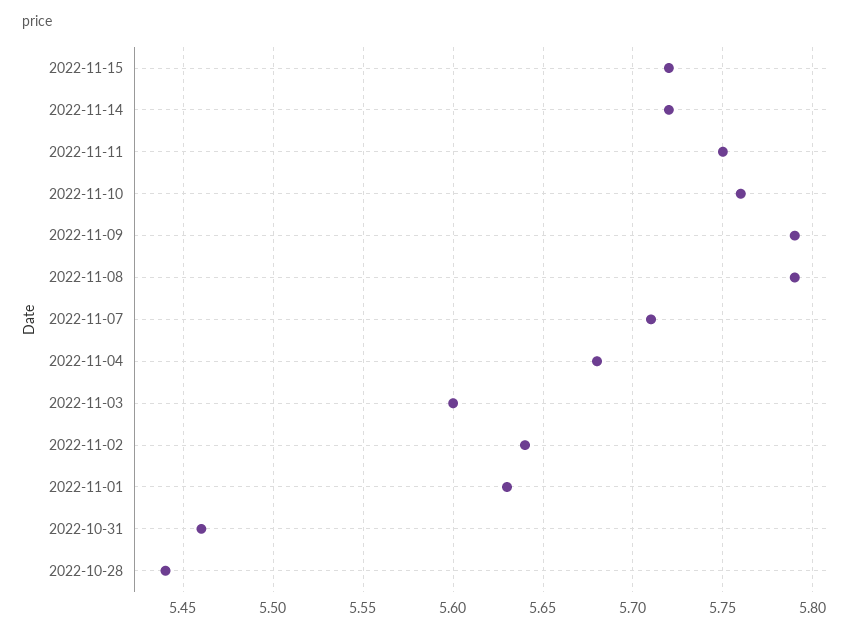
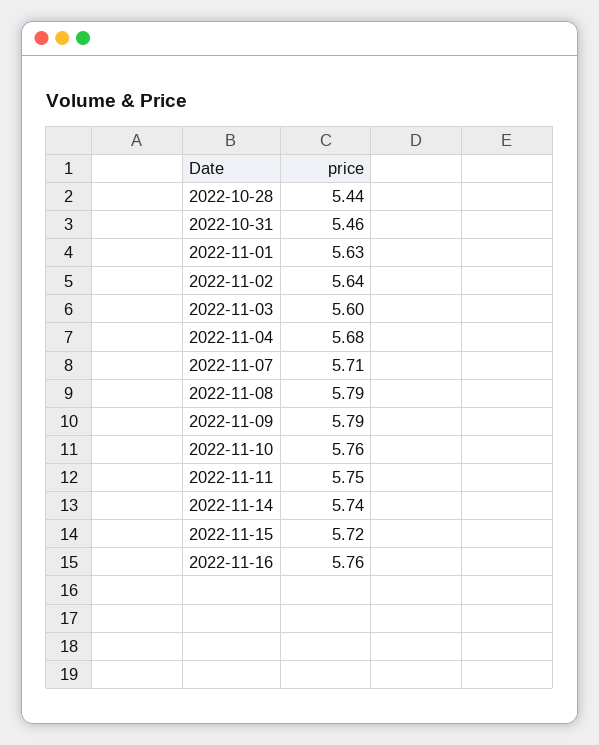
2022-11-14: 5.72 -> 5.74
2022-11-16: none -> 5.76

